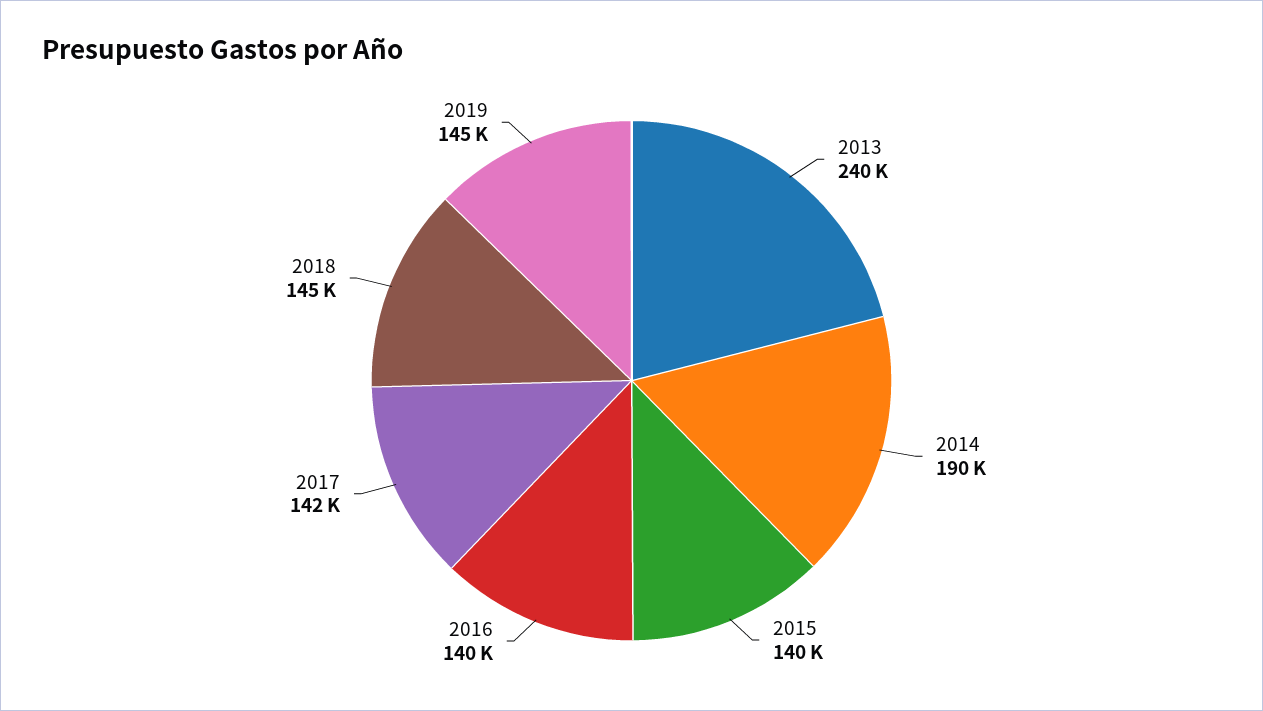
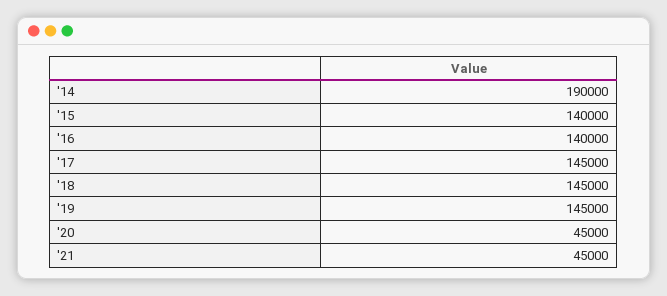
2013: 240000 -> none
2017: 142000 -> 145000
'20: none -> 45000
'21: none -> 45000

